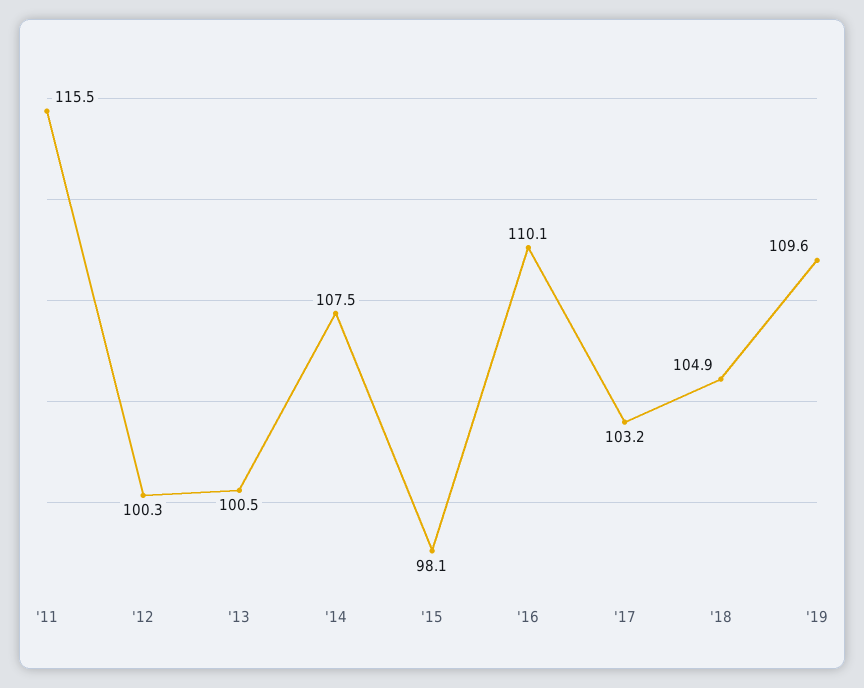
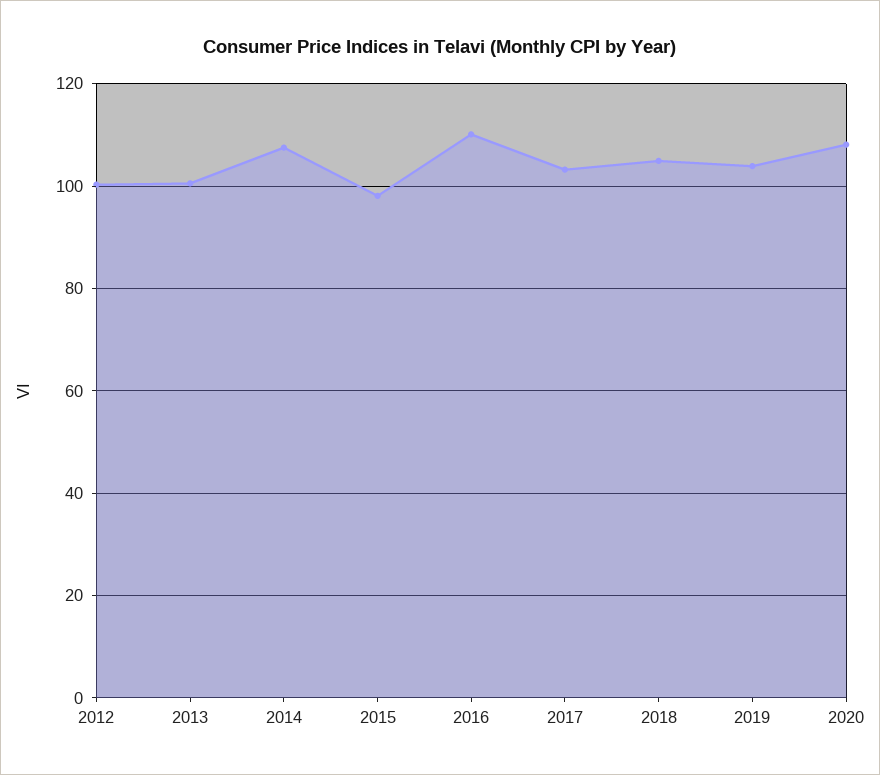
'11: 115.5 -> none
'19: 109.6 -> 104
2020: none -> 108

